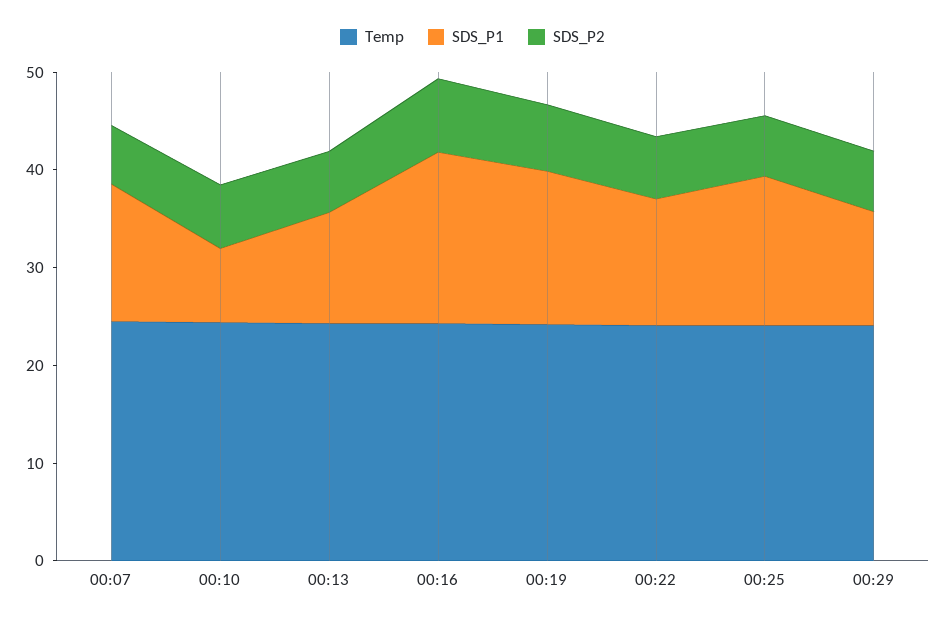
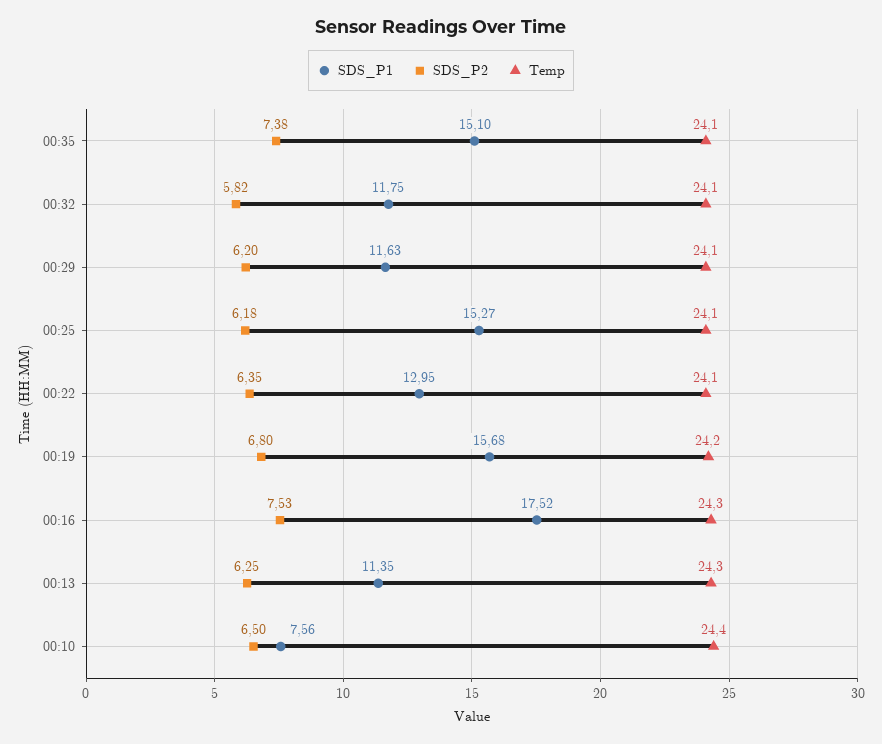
Temp, 00:07: 24 -> none
SDS_P1, 00:07: 14 -> none
SDS_P2, 00:07: 6 -> none
SDS_P1, 00:35: none -> 15.1
SDS_P2, 00:35: none -> 7.38
Temp, 00:35: none -> 24.1
SDS_P1, 00:32: none -> 11.75
SDS_P2, 00:32: none -> 5.82
Temp, 00:32: none -> 24.1

